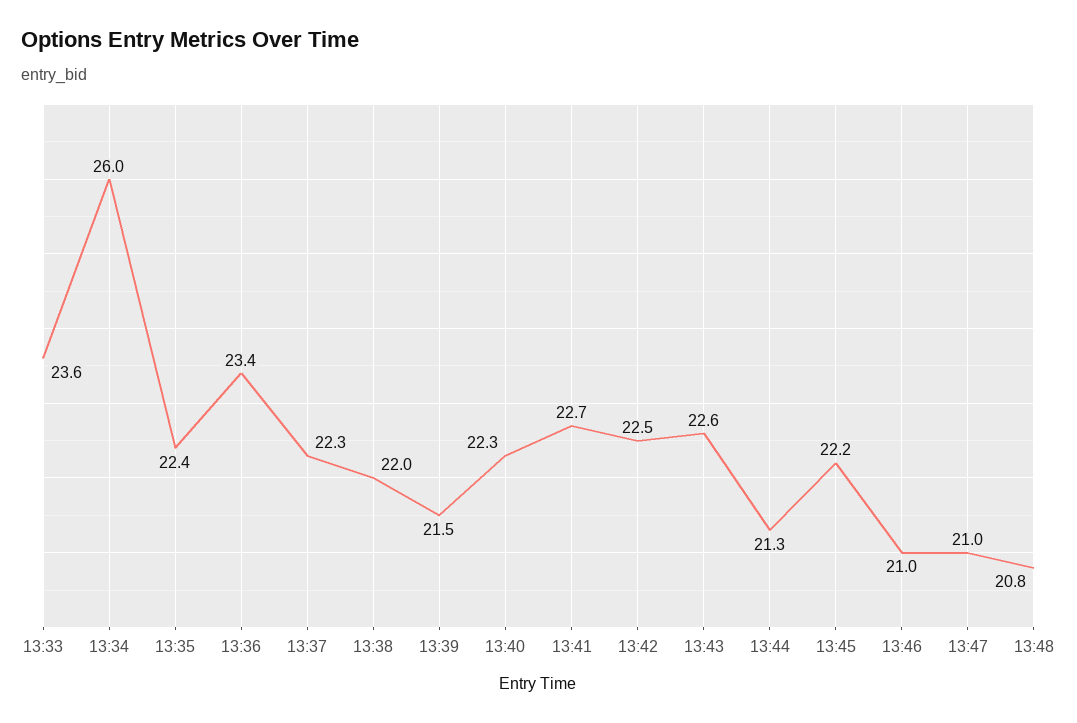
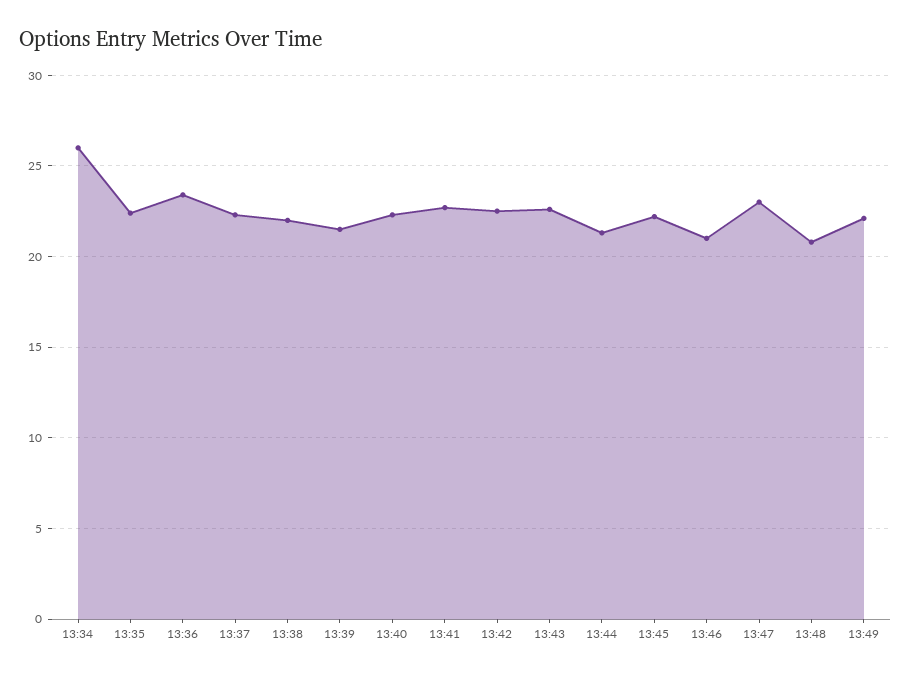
13:33: 23.6 -> none
13:47: 21 -> 23
13:49: none -> 22

